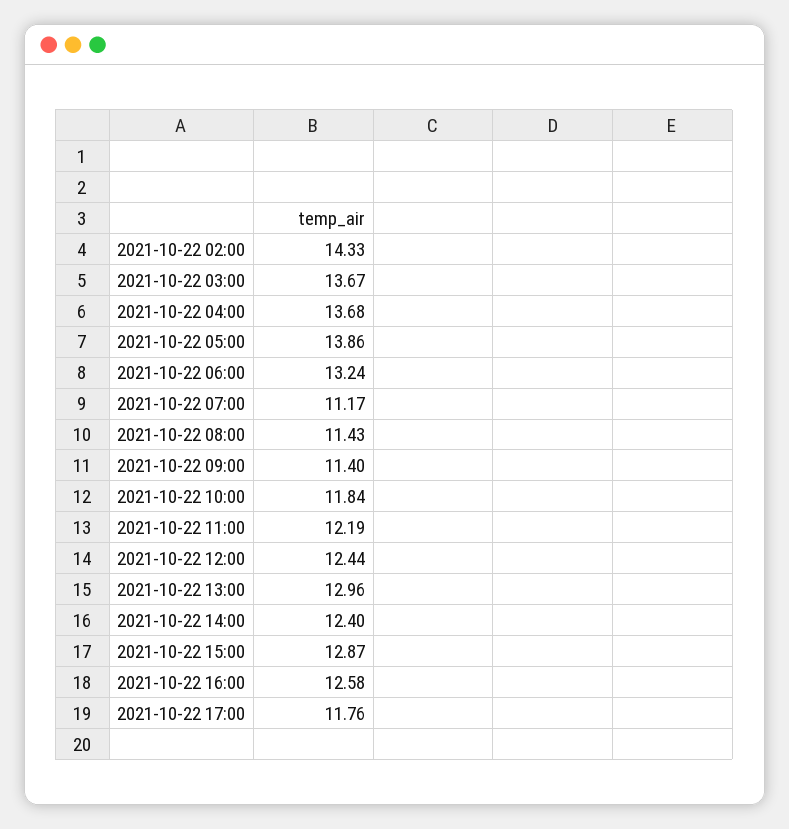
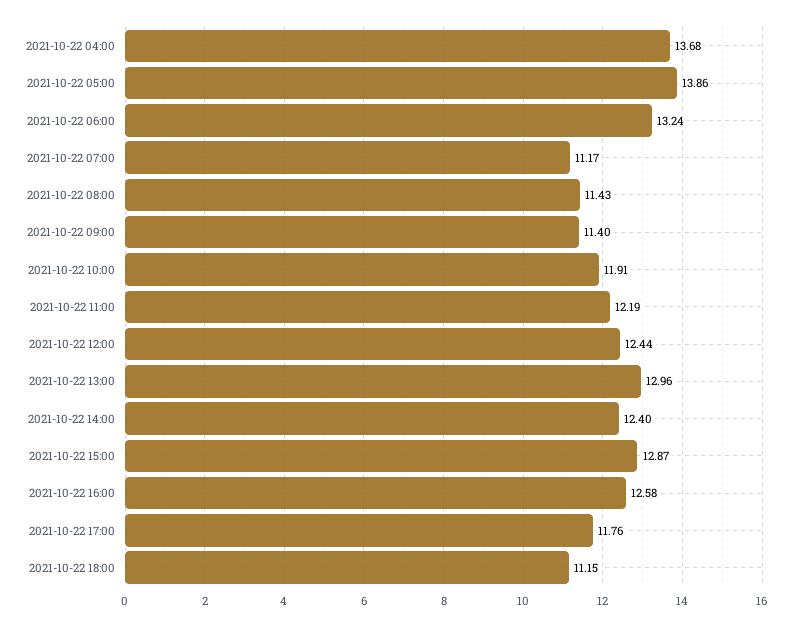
2021-10-22 02:00: 14.33 -> none
2021-10-22 03:00: 13.67 -> none
2021-10-22 10:00: 11.84 -> 11.91
2021-10-22 18:00: none -> 11.15

